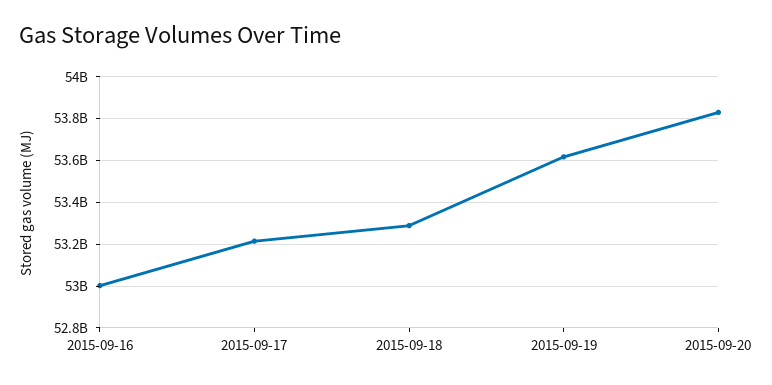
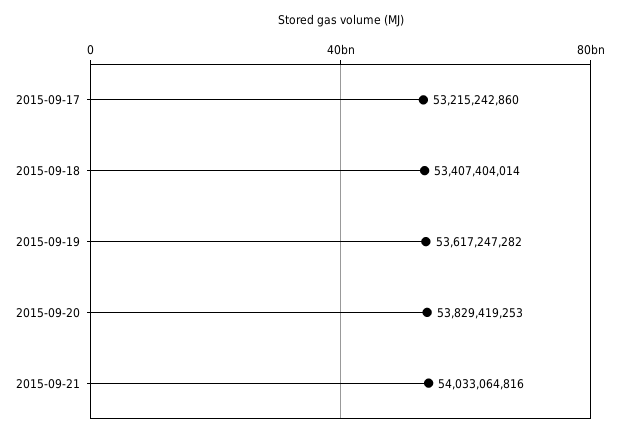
2015-09-16: 53000000000 -> none
2015-09-18: 53300000000 -> 53407404014
2015-09-21: none -> 54033064816

